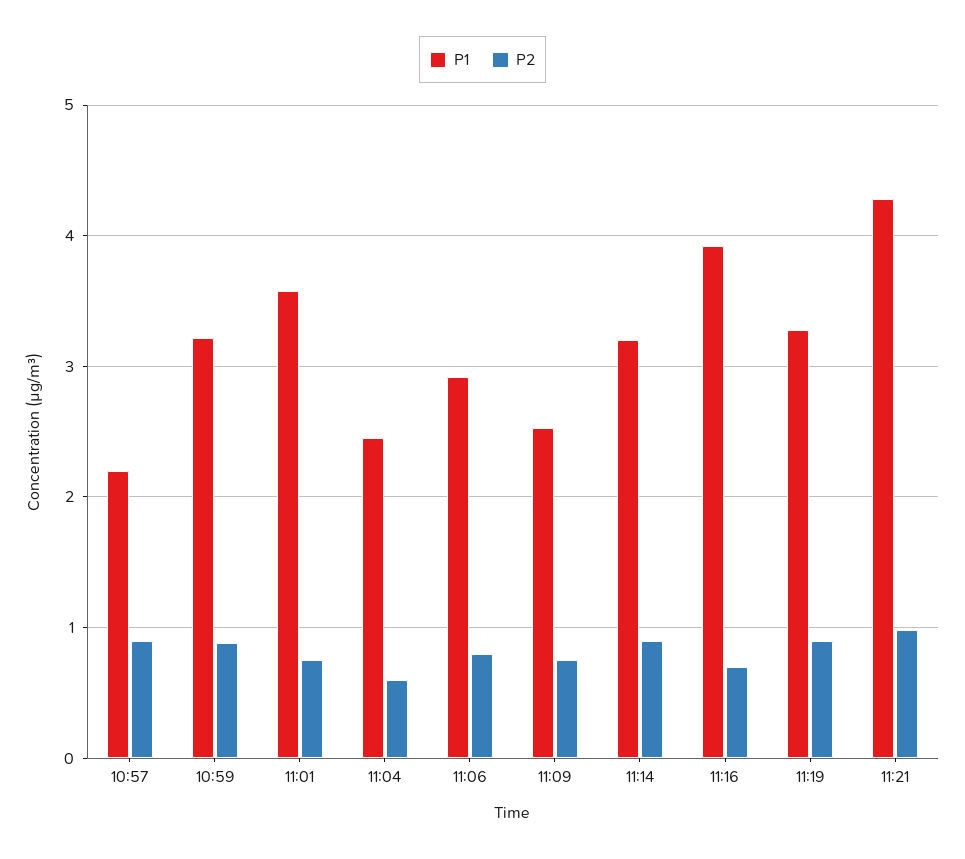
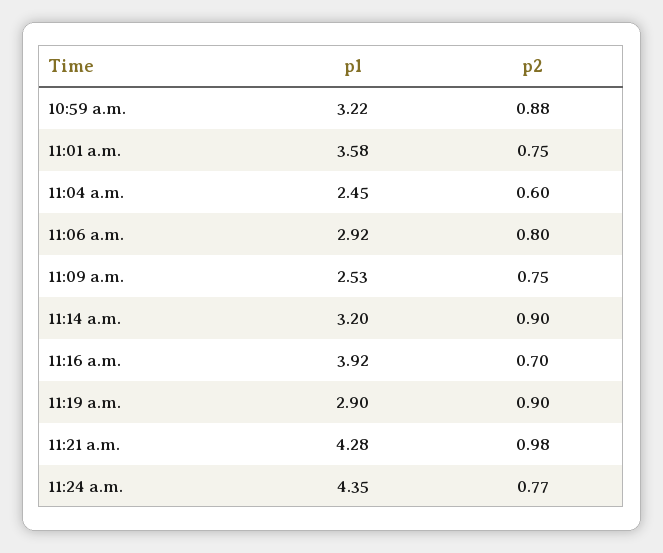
P1, 10:57: 2.2 -> none
P2, 10:57: 0.9 -> none
P1, 11:19: 3.3 -> 2.9
P1, 11:24 a.m.: none -> 4.35
P2, 11:24 a.m.: none -> 0.77

